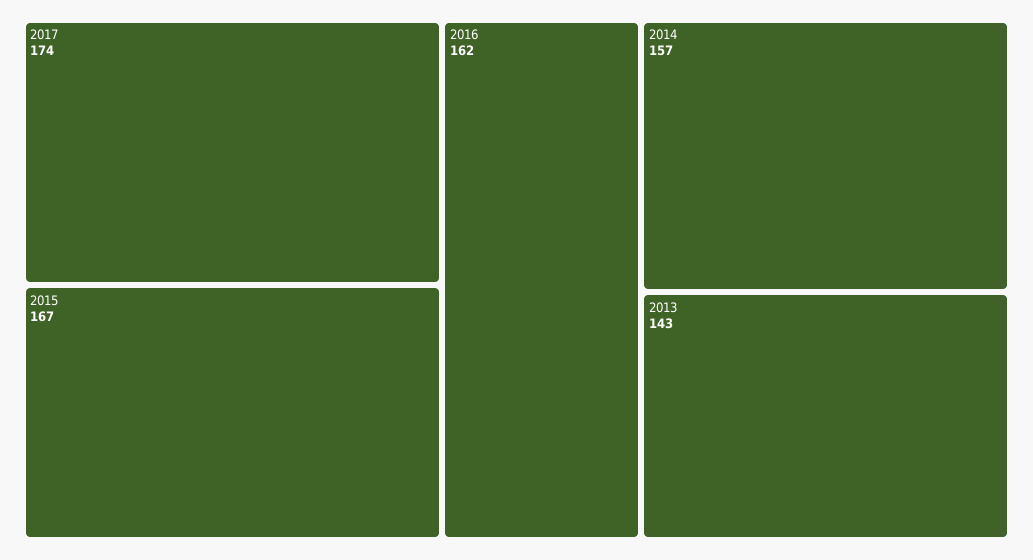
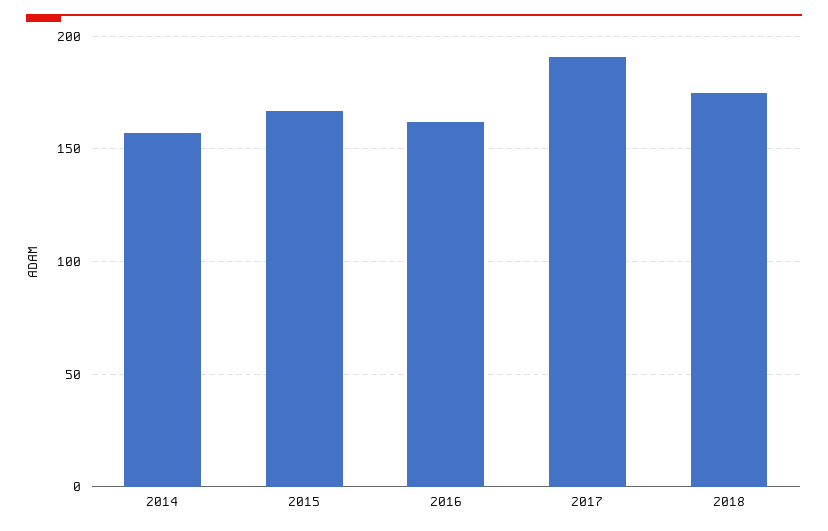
2017: 174 -> 190
2013: 143 -> none
2018: none -> 175

